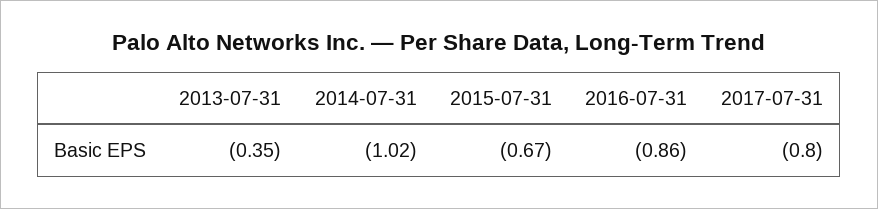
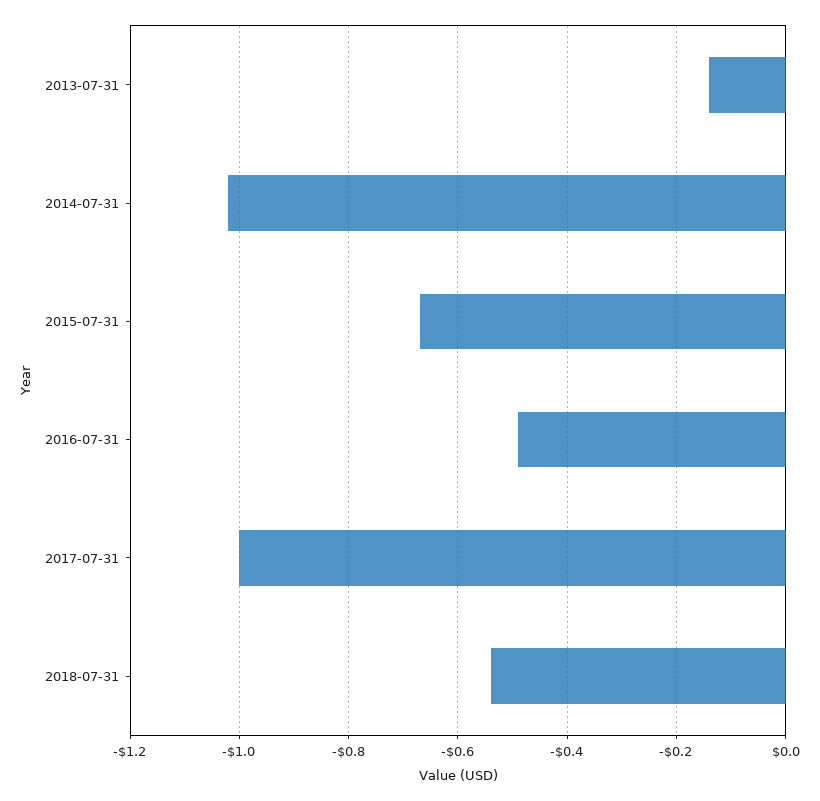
2013-07-31: -0.35 -> -0.15
2016-07-31: -0.86 -> -0.5
2017-07-31: -0.8 -> -1
2018-07-31: none -> -0.55

